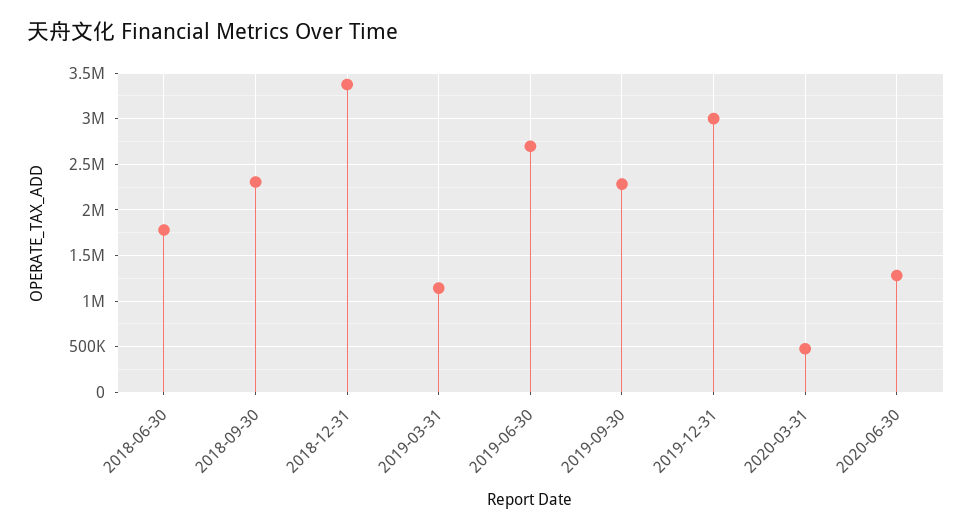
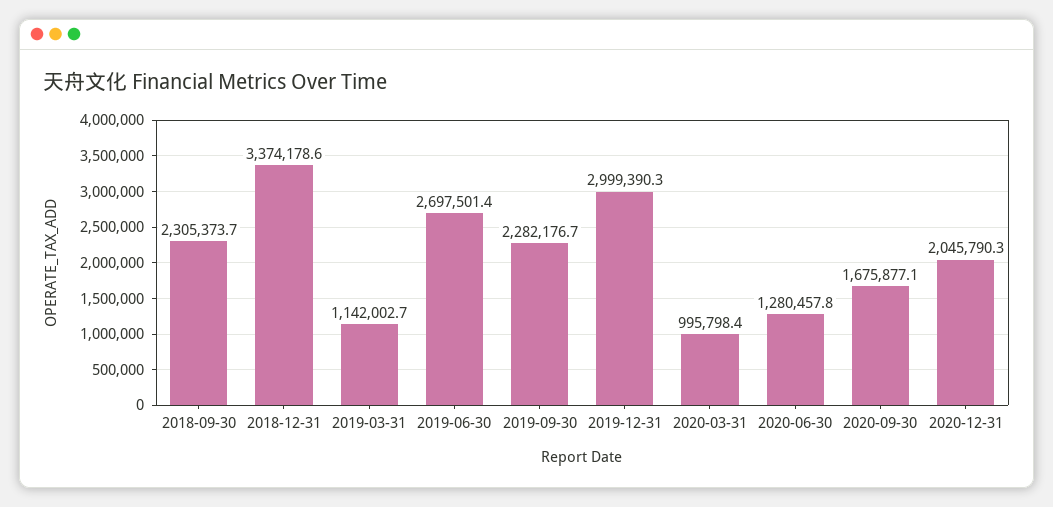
2018-06-30: 1800000 -> none
2020-03-31: 500000 -> 995798.4
2020-09-30: none -> 1675877.1
2020-12-31: none -> 2045790.3

